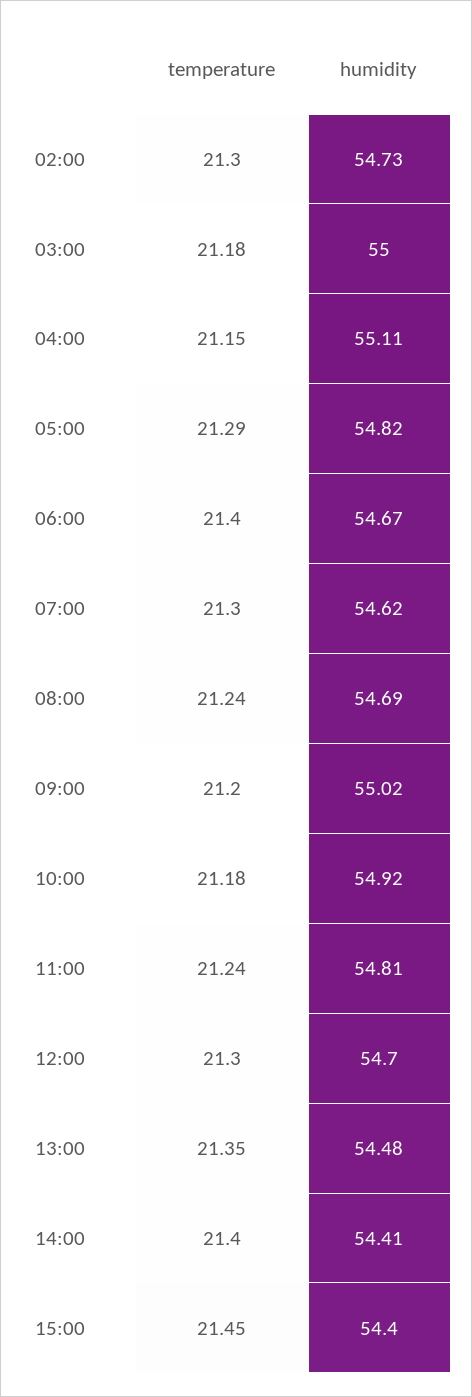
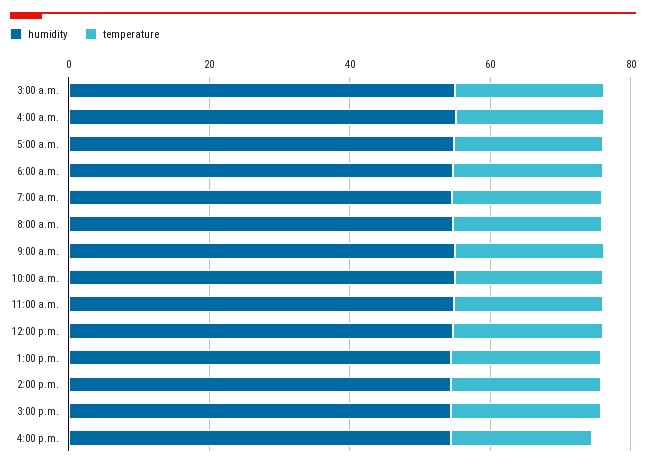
temperature, 02:00: 21.3 -> none
humidity, 02:00: 54.73 -> none
humidity, 4:00 p.m.: none -> 55
temperature, 4:00 p.m.: none -> 20

